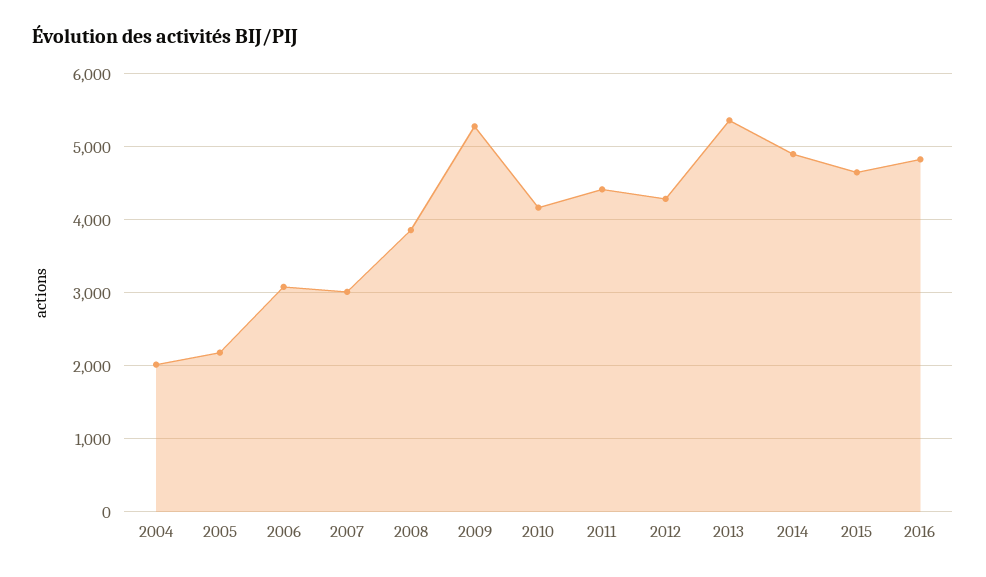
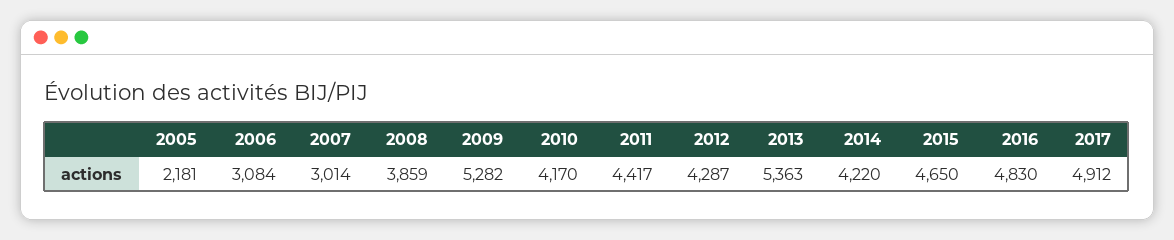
2004: 2000 -> none
2014: 4900 -> 4220
2017: none -> 4912

